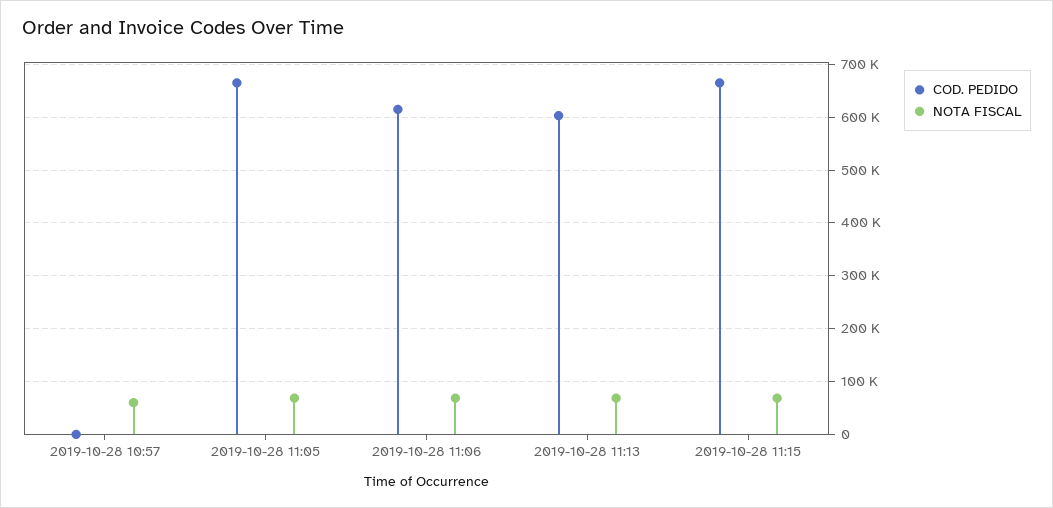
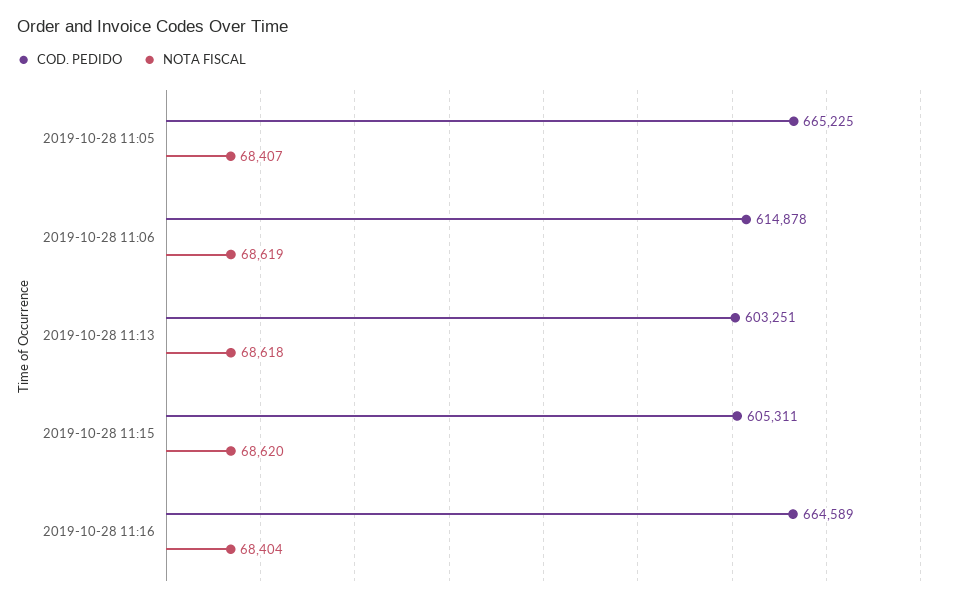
COD. PEDIDO, 2019-10-28 10:57: 0 -> none
NOTA FISCAL, 2019-10-28 10:57: 60000 -> none
COD. PEDIDO, 2019-10-28 11:15: 660000 -> 605311
COD. PEDIDO, 2019-10-28 11:16: none -> 664589
NOTA FISCAL, 2019-10-28 11:16: none -> 68404

